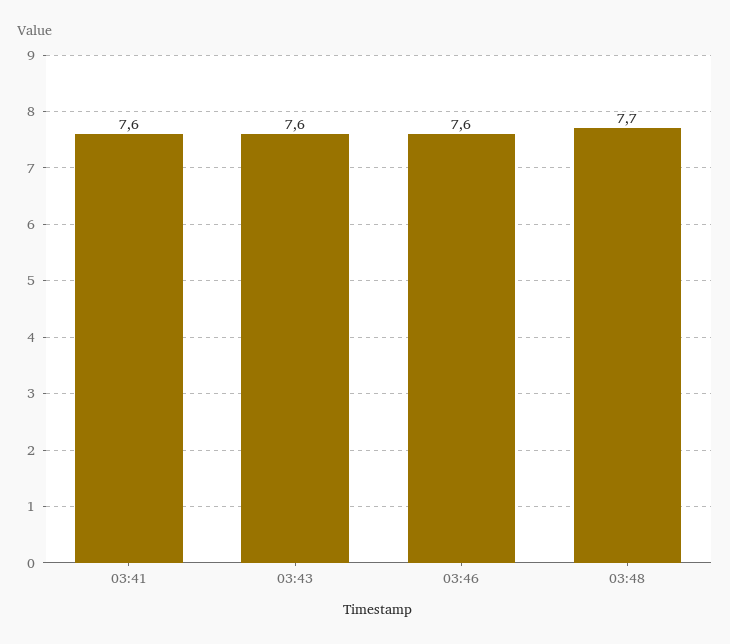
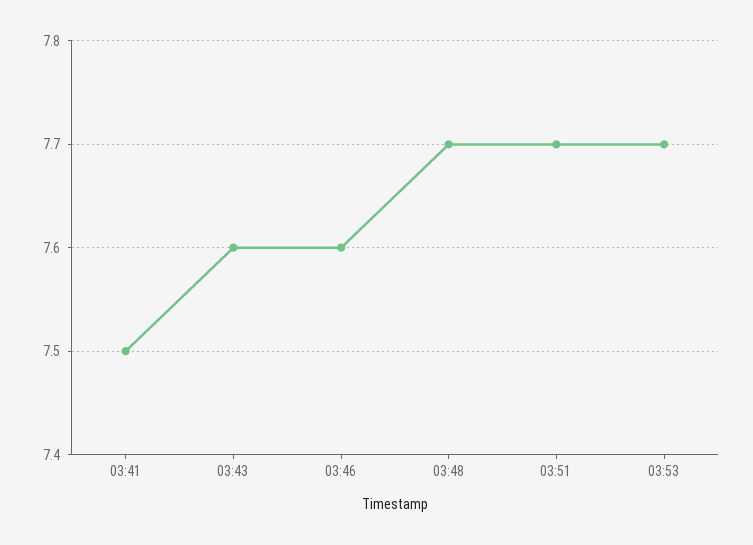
03:41: 7.6 -> 7.5
03:51: none -> 7.7
03:53: none -> 7.7

